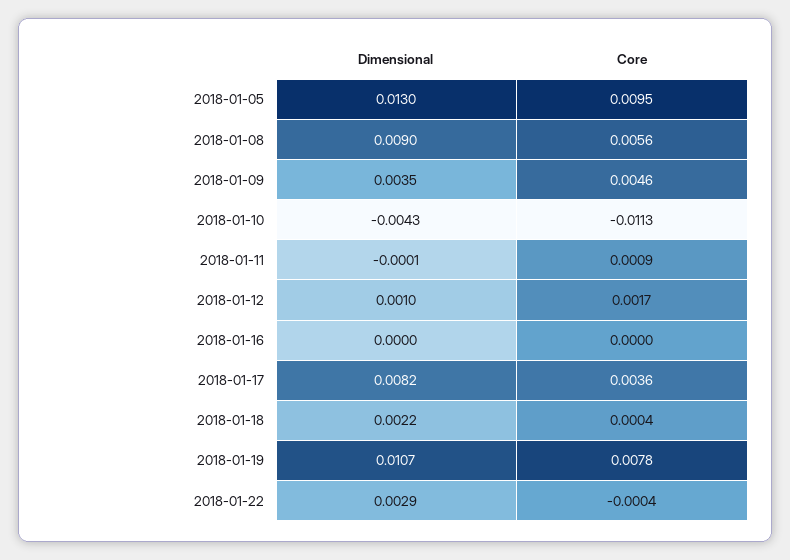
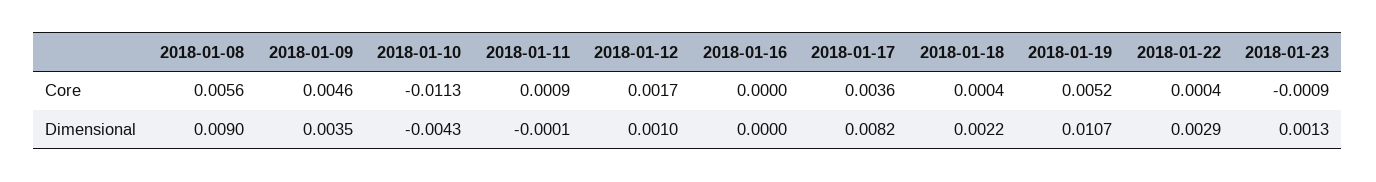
Dimensional, 2018-01-05: 0.013 -> none
Core, 2018-01-05: 0.0095 -> none
Core, 2018-01-19: 0.0078 -> 0.0052
Core, 2018-01-22: -0.0004 -> 0.0004
Core, 2018-01-23: none -> -0.0009
Dimensional, 2018-01-23: none -> 0.0013

